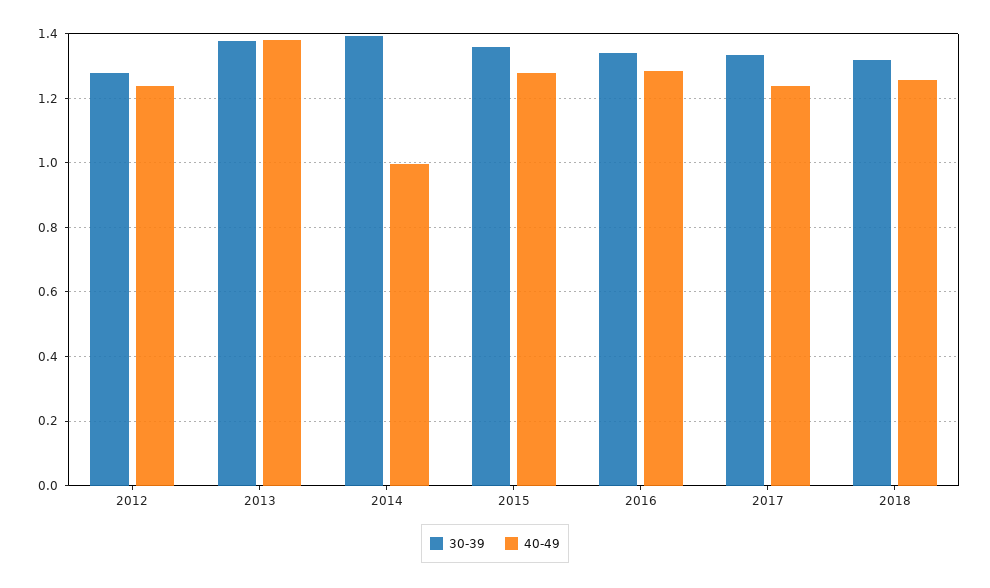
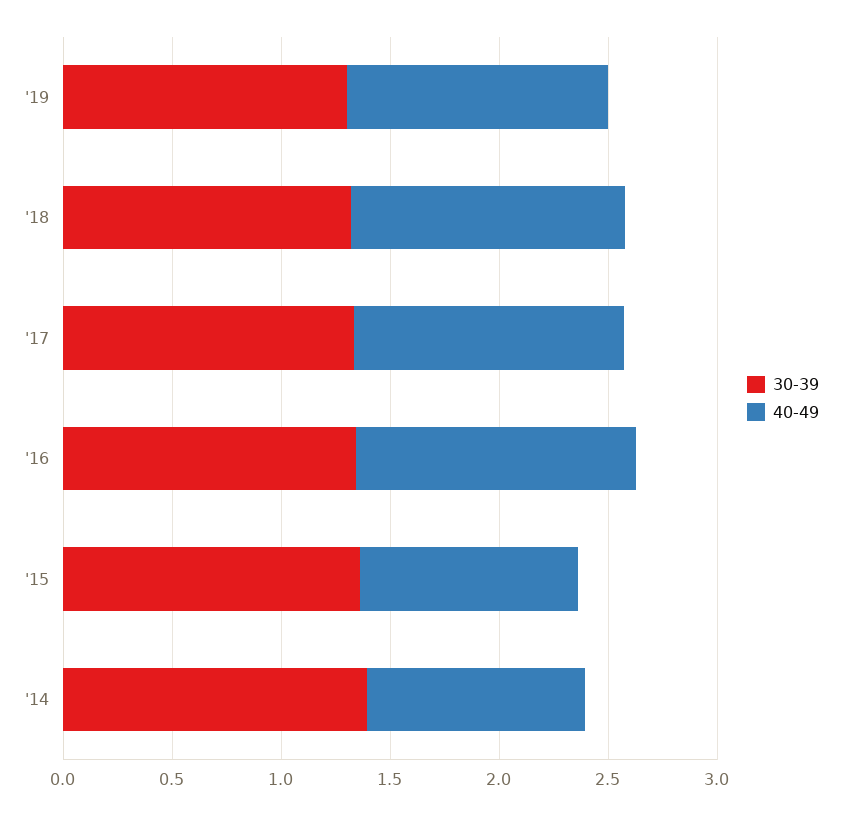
30-39, 2012: 1.28 -> none
40-49, 2012: 1.24 -> none
30-39, 2013: 1.38 -> none
40-49, 2013: 1.38 -> none
40-49, 2015: 1.28 -> 1
30-39, '19: none -> 1.3
40-49, '19: none -> 1.2

